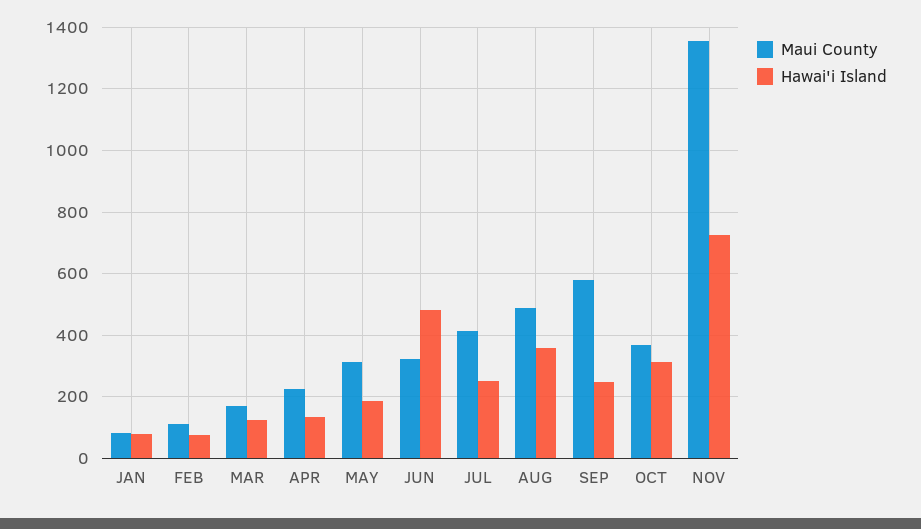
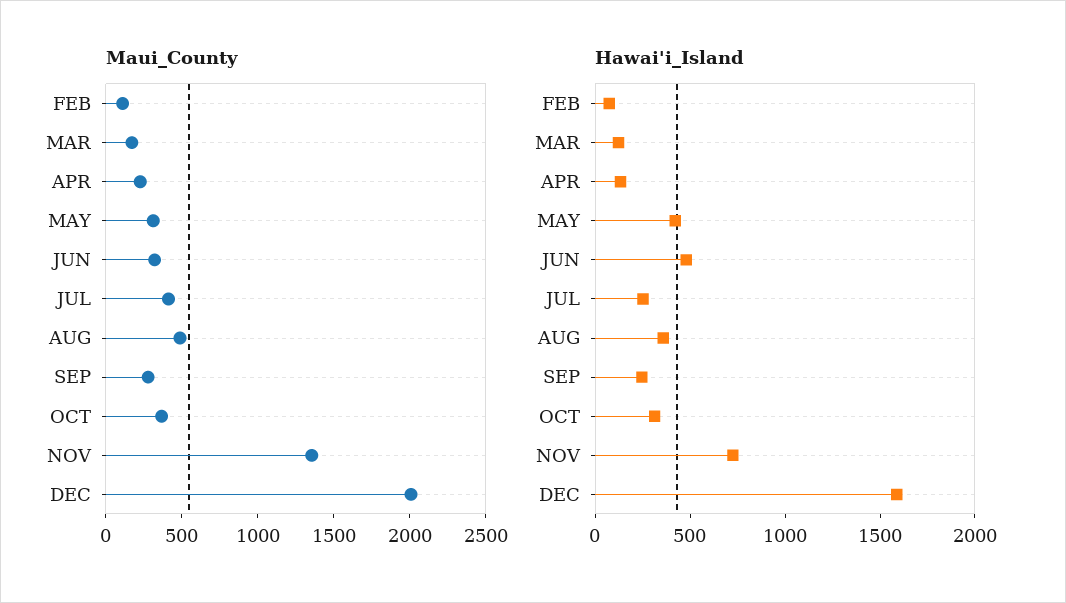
Maui County, JAN: 80 -> none
Hawai'i Island, JAN: 80 -> none
Hawai'i Island, MAY: 180 -> 400
Maui County, SEP: 580 -> 300
Maui County, DEC: none -> 2000
Hawai'i Island, DEC: none -> 1600

